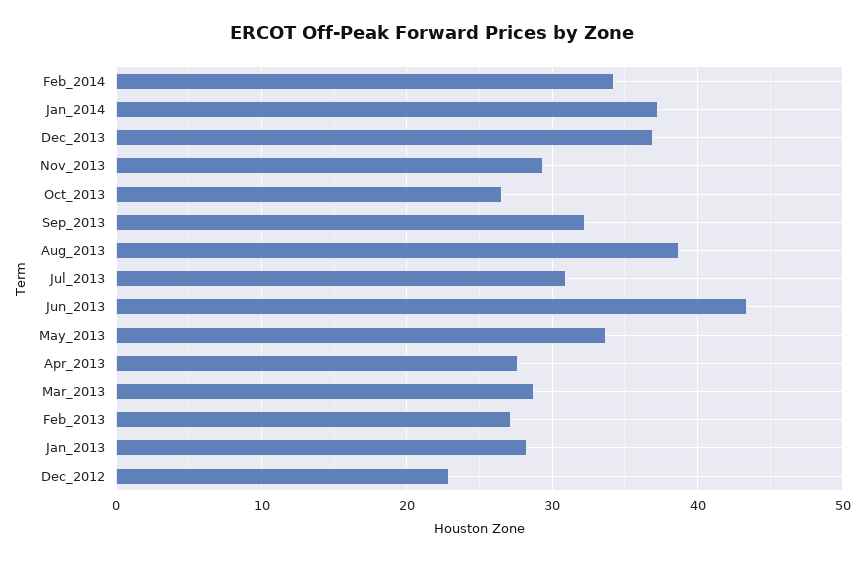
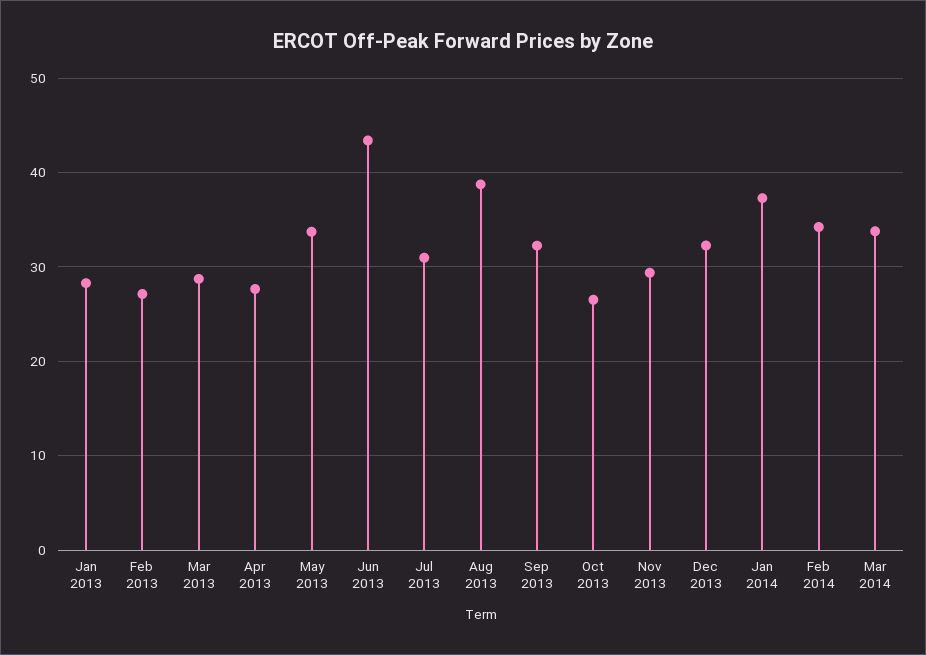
Dec_2013: 37 -> 32
Dec_2012: 23 -> none
Mar 2014: none -> 34

